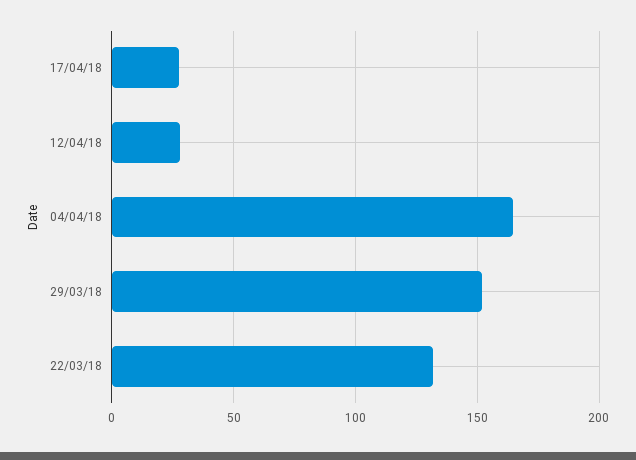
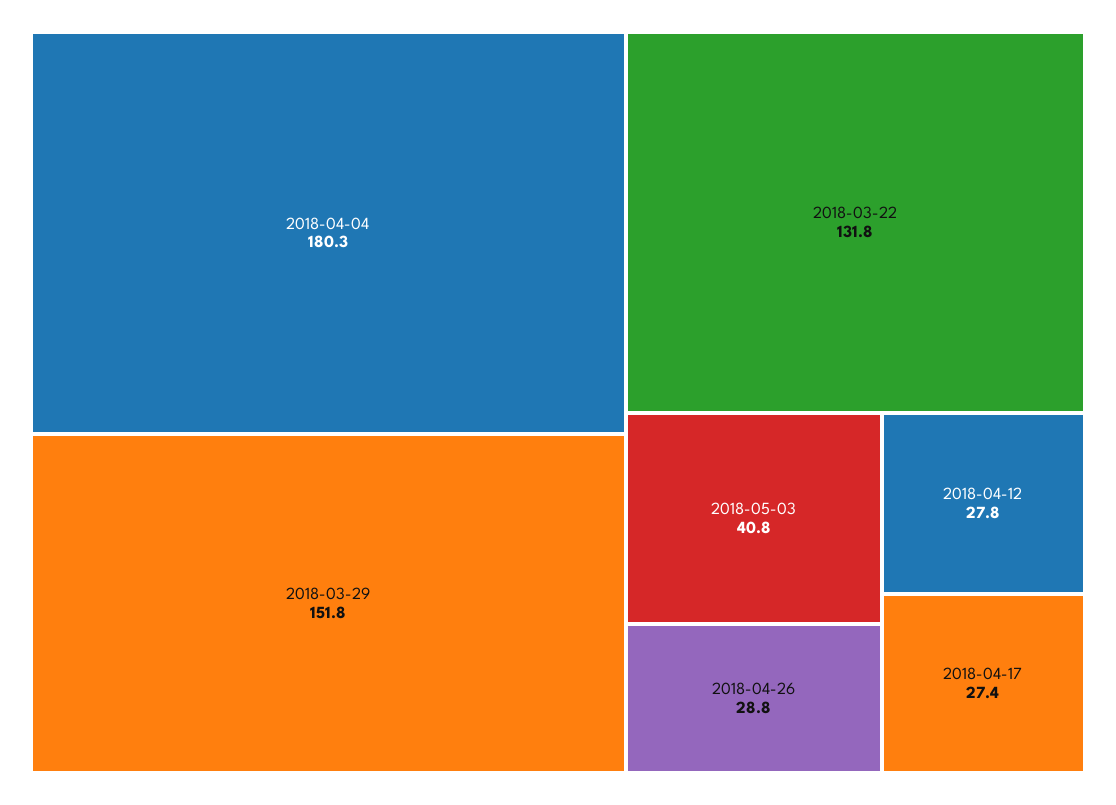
04/04/18: 165 -> 180.3
2018-05-03: none -> 40.8
2018-04-26: none -> 28.8

